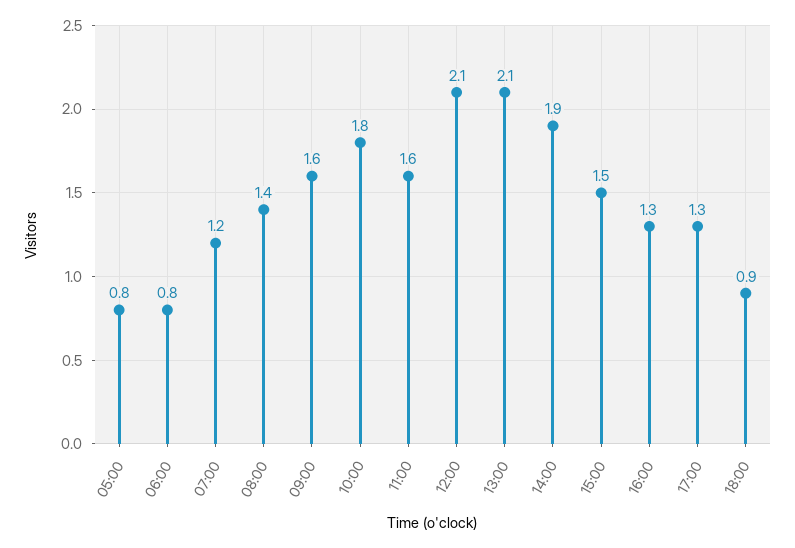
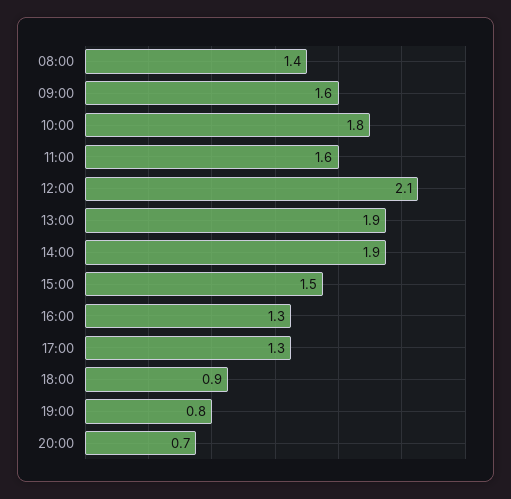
05:00: 0.8 -> none
06:00: 0.8 -> none
07:00: 1.2 -> none
13:00: 2.1 -> 1.9
19:00: none -> 0.8
20:00: none -> 0.7

